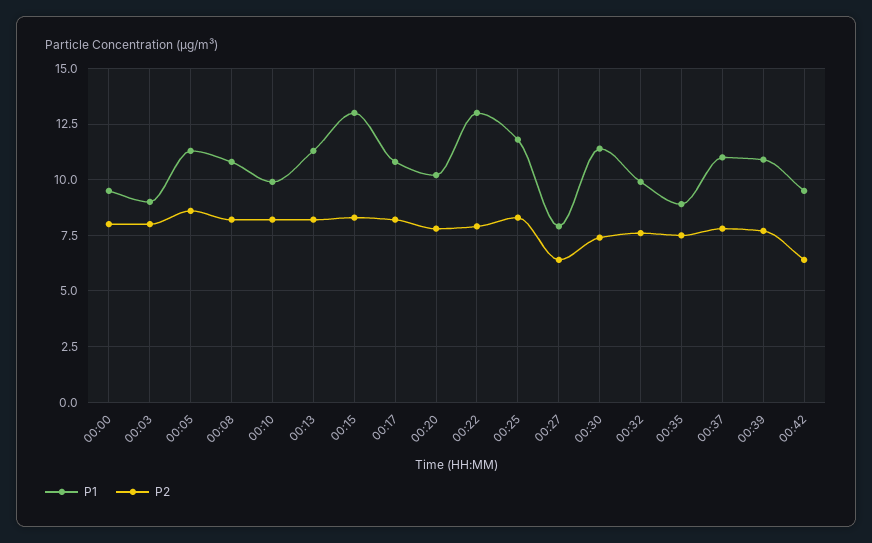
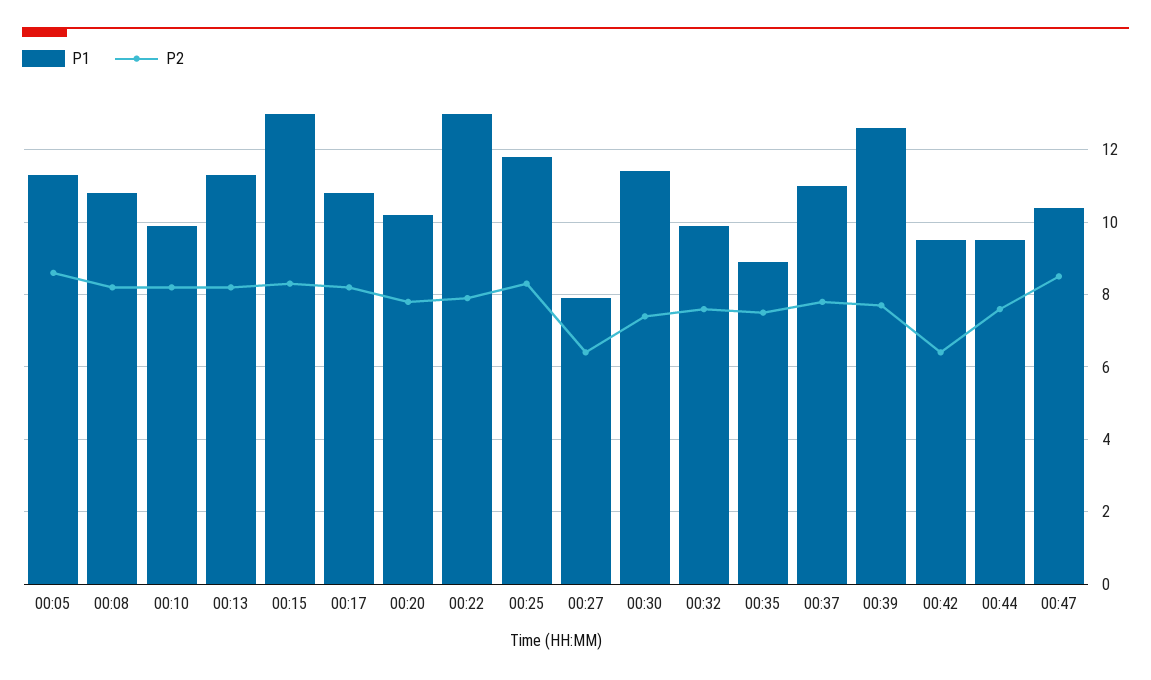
P1, 00:00: 9.5 -> none
P2, 00:00: 8 -> none
P1, 00:03: 9 -> none
P2, 00:03: 8 -> none
P1, 00:39: 11 -> 12.5
P1, 00:44: none -> 9.5
P2, 00:44: none -> 7.5
P1, 00:47: none -> 10.5
P2, 00:47: none -> 8.5

